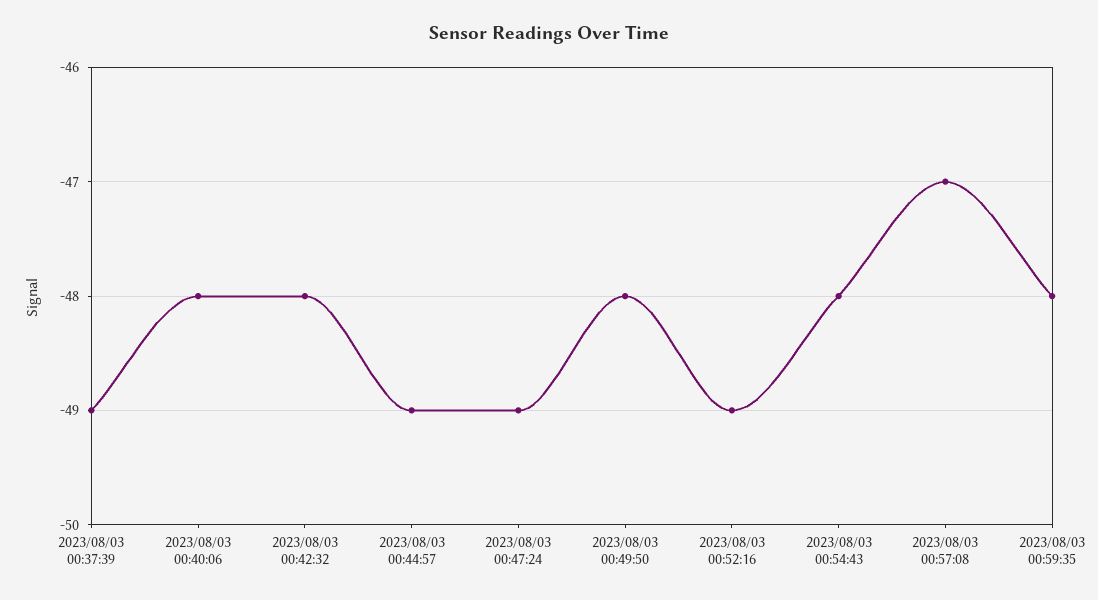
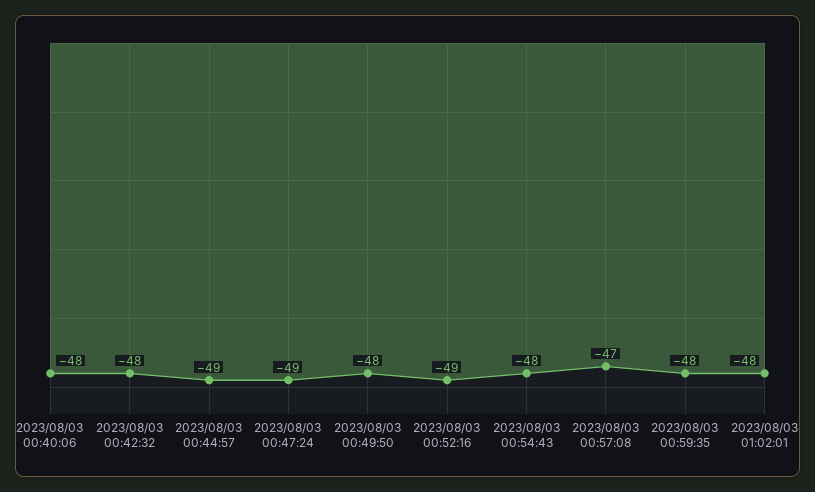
2023/08/03 00:37:39: -49 -> none
2023/08/03 01:02:01: none -> -48

